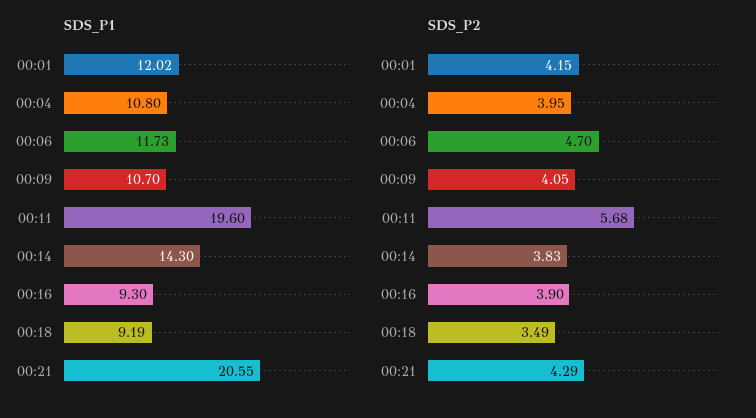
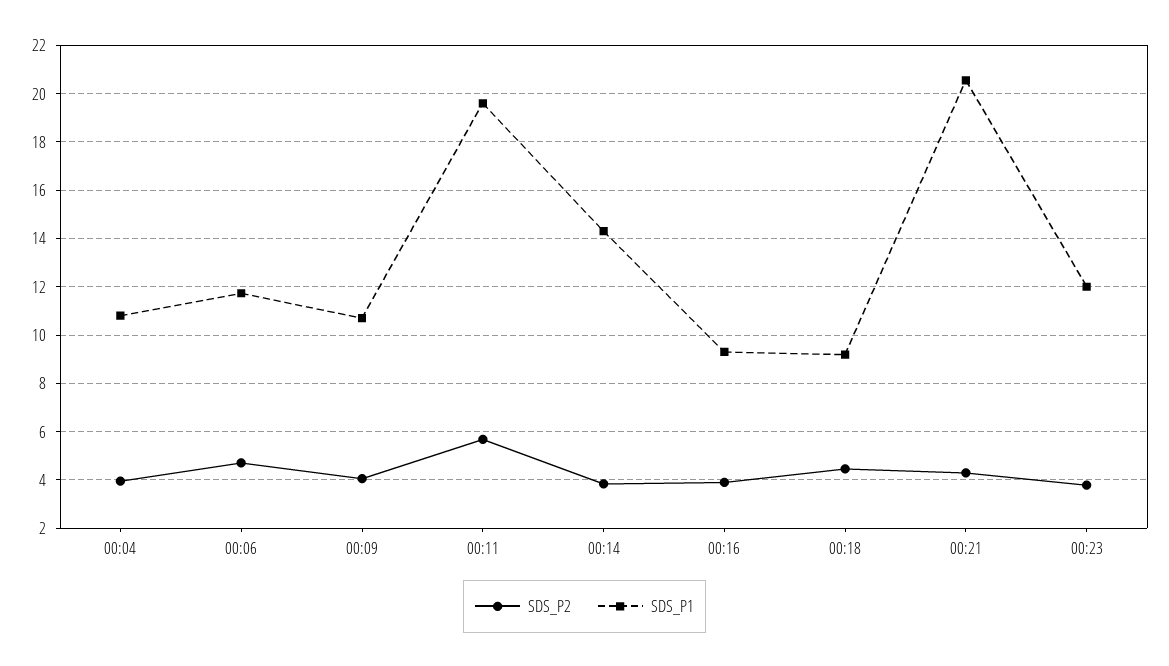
SDS_P1, 00:01: 12.02 -> none
SDS_P2, 00:01: 4.15 -> none
SDS_P2, 00:18: 3.49 -> 4.5
SDS_P2, 00:23: none -> 3.75
SDS_P1, 00:23: none -> 12

